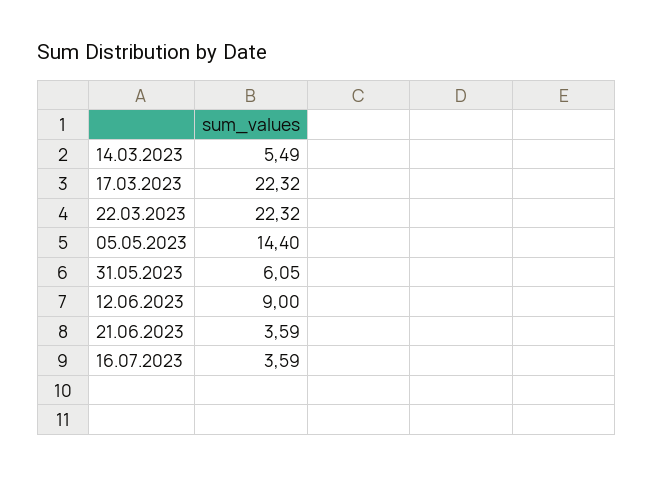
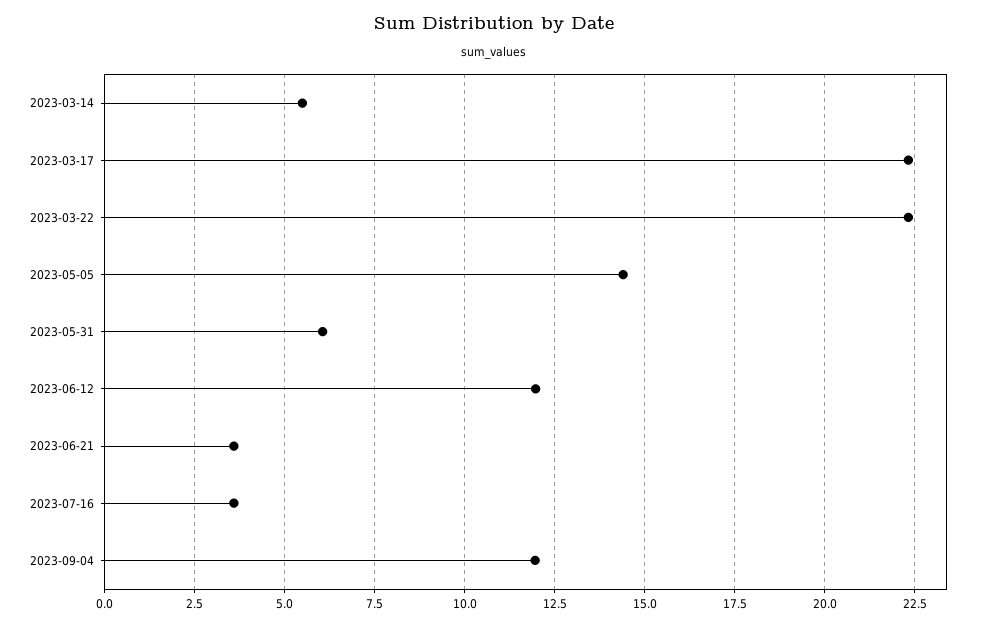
12.06.2023: 9 -> 12
2023-09-04: none -> 12

